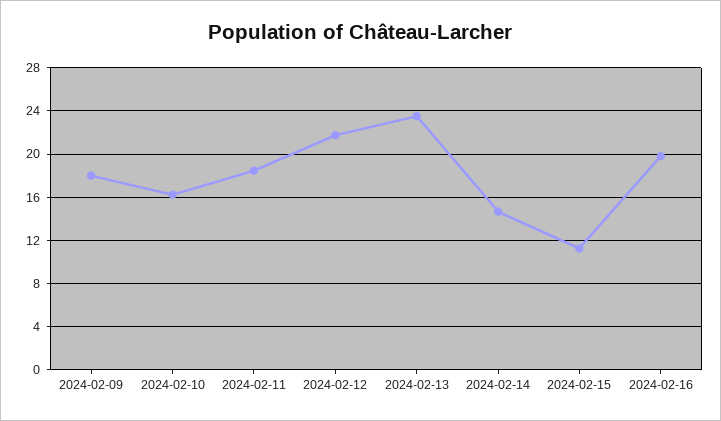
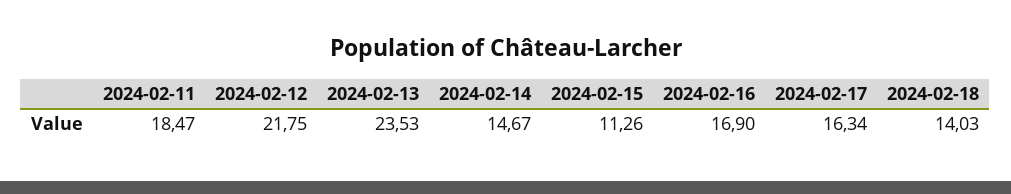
2024-02-09: 18 -> none
2024-02-10: 16 -> none
2024-02-16: 20 -> 16.9
2024-02-17: none -> 16.34
2024-02-18: none -> 14.03

